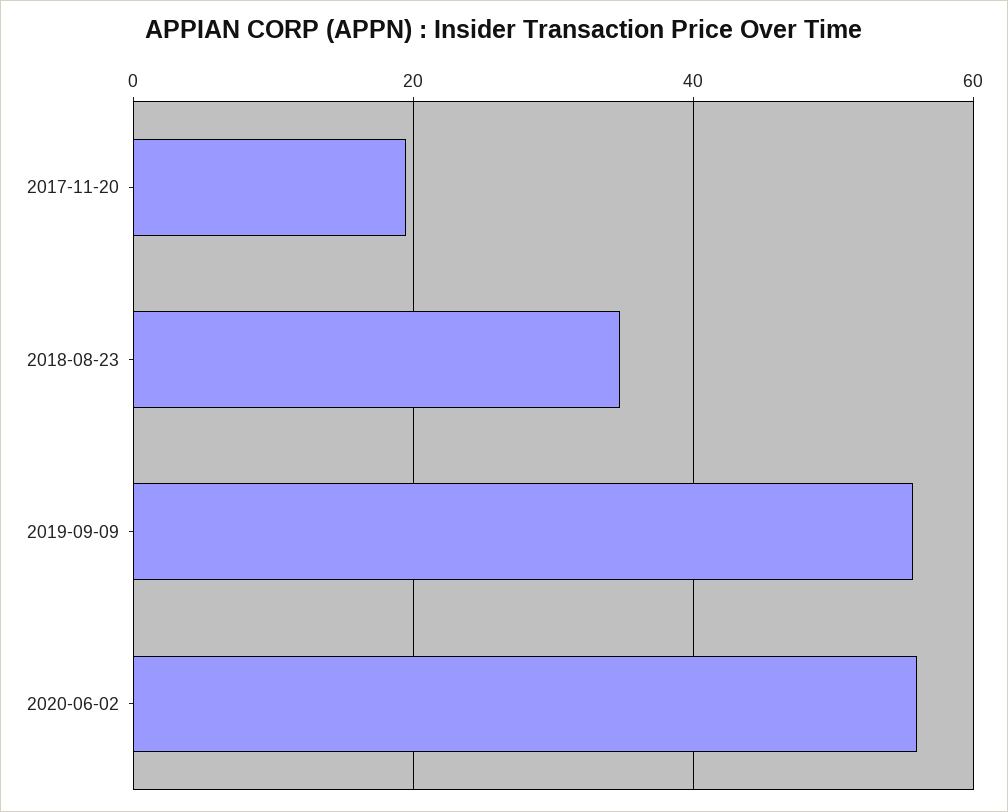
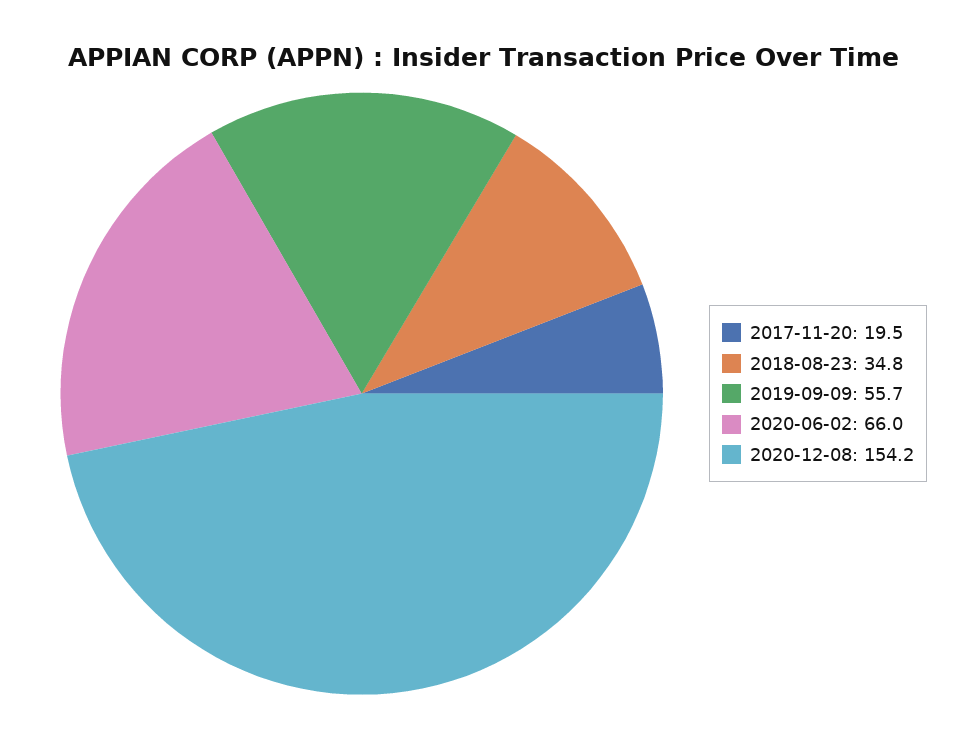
2020-06-02: 56 -> 66
2020-12-08: none -> 154.2

